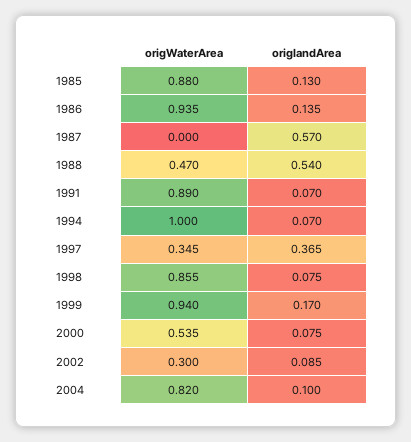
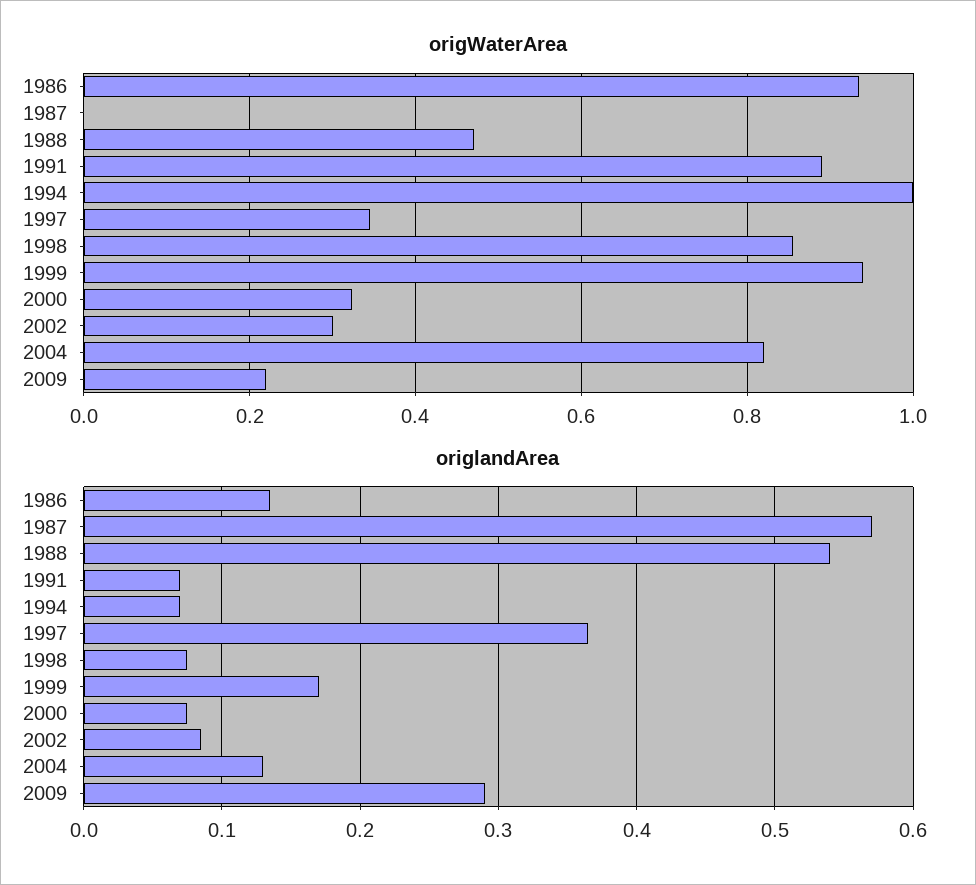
origWaterArea, 1985: 0.88 -> none
origlandArea, 1985: 0.13 -> none
origWaterArea, 2000: 0.535 -> 0.32
origlandArea, 2004: 0.1 -> 0.13
origWaterArea, 2009: none -> 0.22
origlandArea, 2009: none -> 0.29

